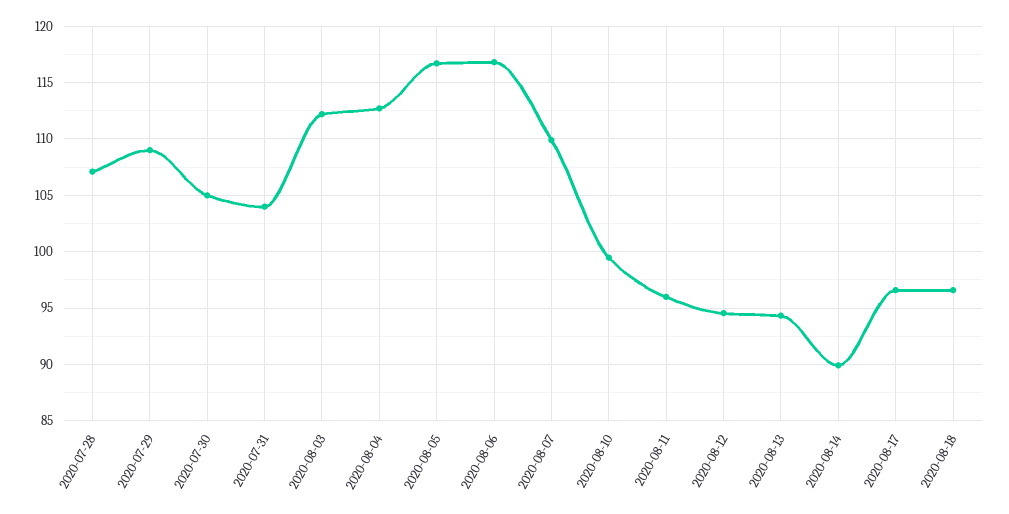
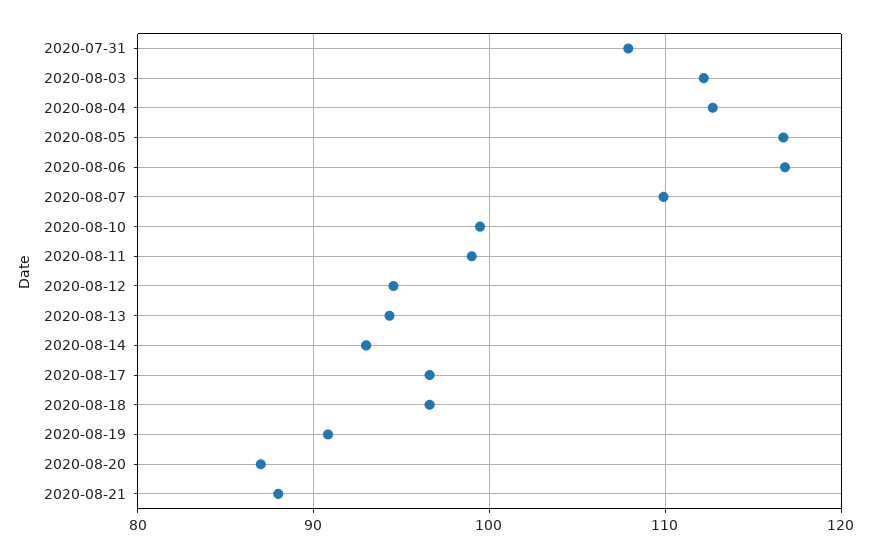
2020-07-28: 107 -> none
2020-07-29: 109 -> none
2020-07-30: 105 -> none
2020-07-31: 104 -> 108
2020-08-11: 96 -> 99
2020-08-14: 90 -> 93
2020-08-19: none -> 91
2020-08-20: none -> 87
2020-08-21: none -> 88

